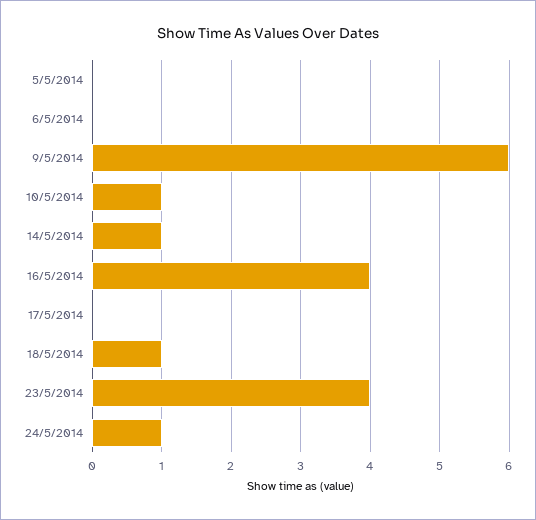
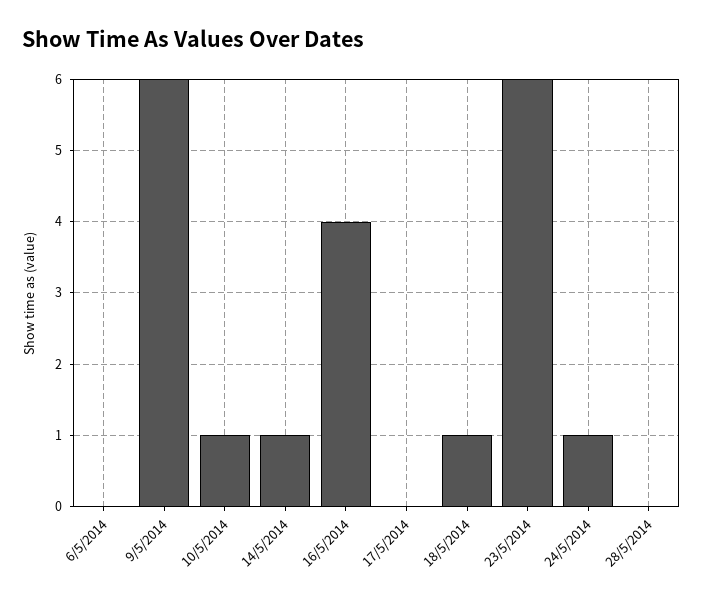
5/5/2014: 0 -> none
23/5/2014: 4 -> 6
28/5/2014: none -> 0

